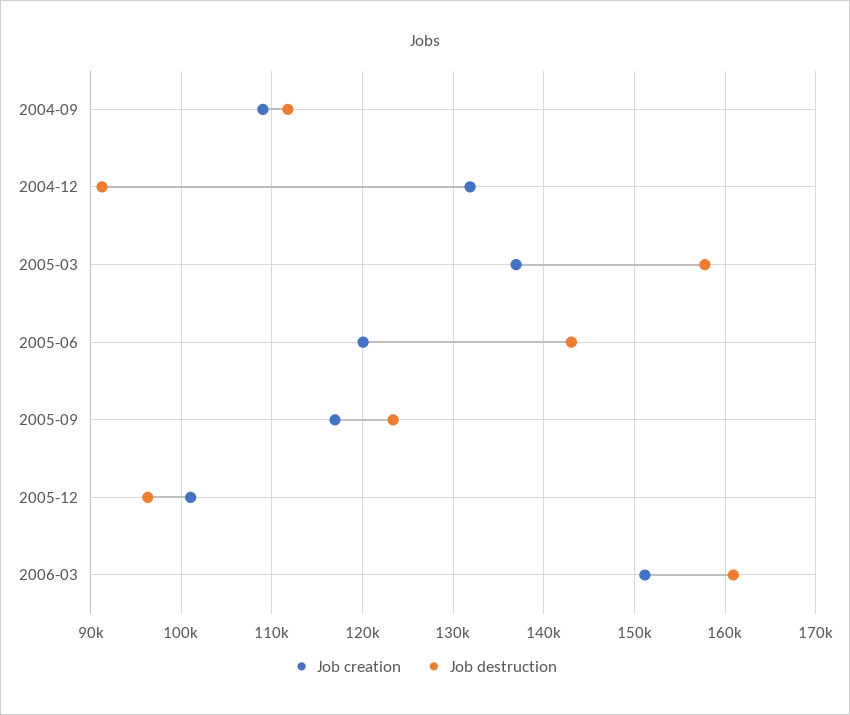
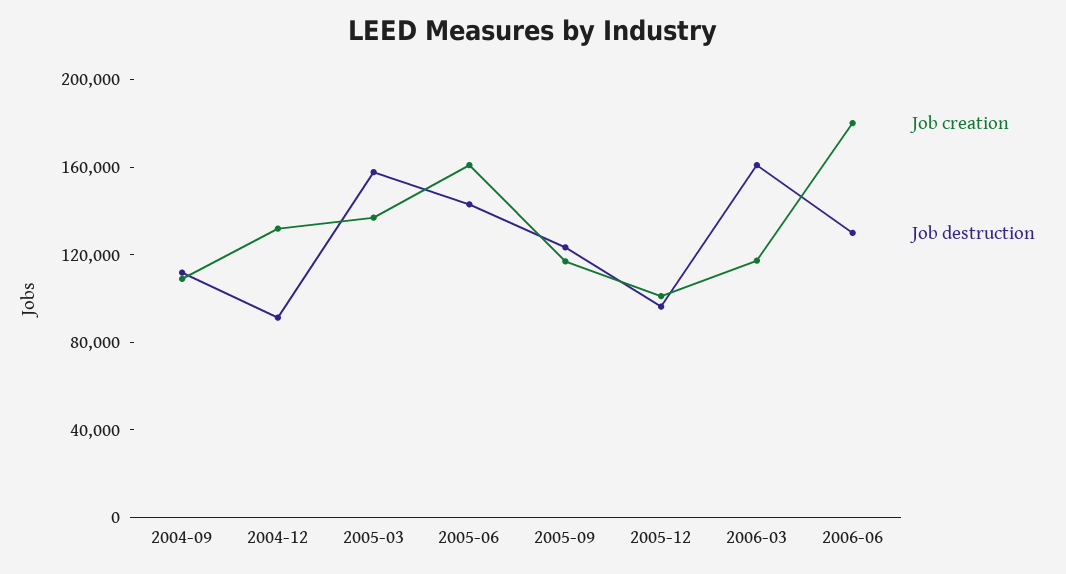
Job creation, 2005-06: 120000 -> 160000
Job creation, 2006-03: 151000 -> 120000
Job creation, 2006-06: none -> 180000
Job destruction, 2006-06: none -> 130000

